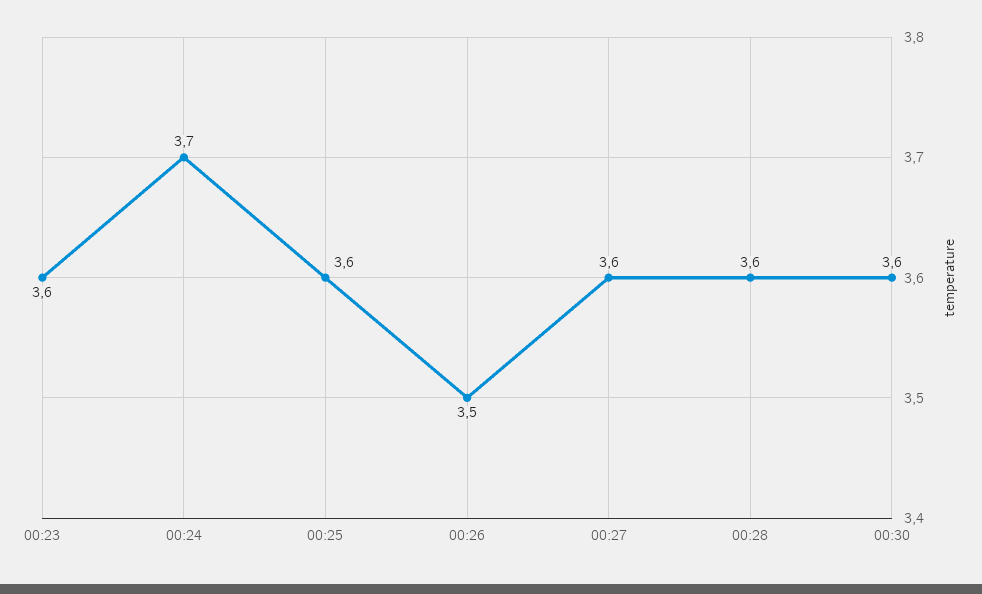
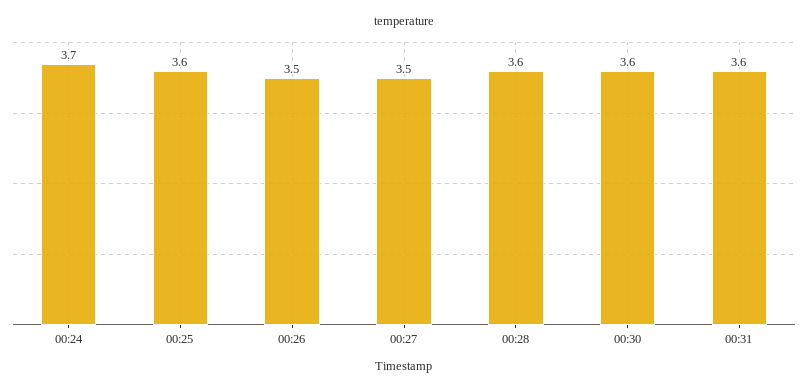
00:23: 3.6 -> none
00:27: 3.6 -> 3.5
00:31: none -> 3.6

